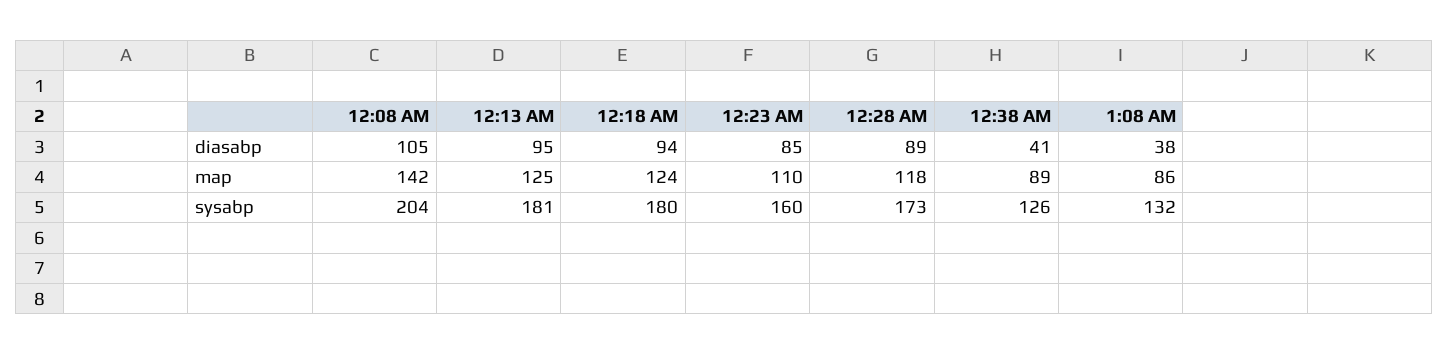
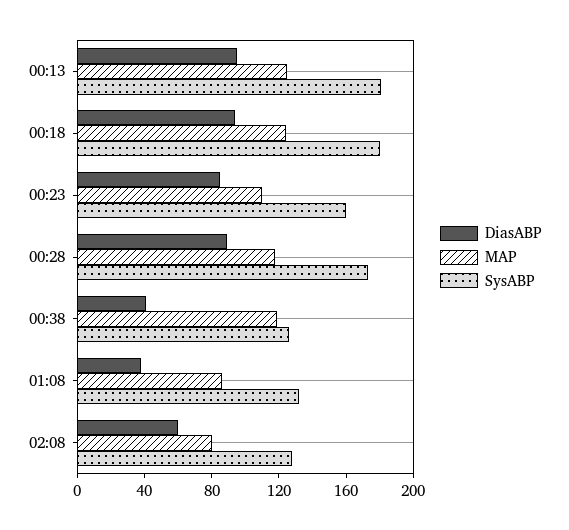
diasabp, 12:08 AM: 105 -> none
map, 12:08 AM: 142 -> none
map, 12:38 AM: 89 -> 120
sysabp, 12:08 AM: 204 -> none
diasabp, 02:08: none -> 60
map, 02:08: none -> 80
sysabp, 02:08: none -> 130

